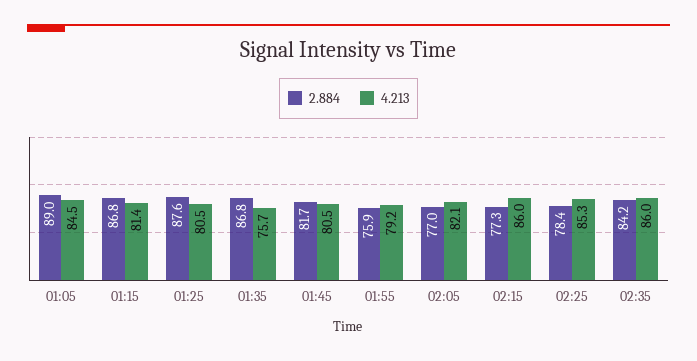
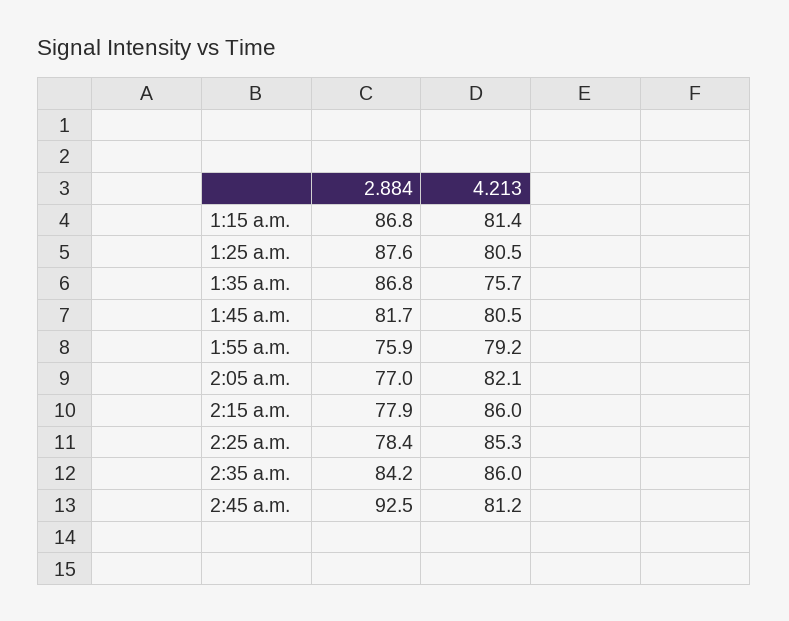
2.884, 01:05: 89 -> none
4.213, 01:05: 84.5 -> none
2.884, 02:15: 77.3 -> 77.9
2.884, 2:45 a.m.: none -> 92.5
4.213, 2:45 a.m.: none -> 81.2

